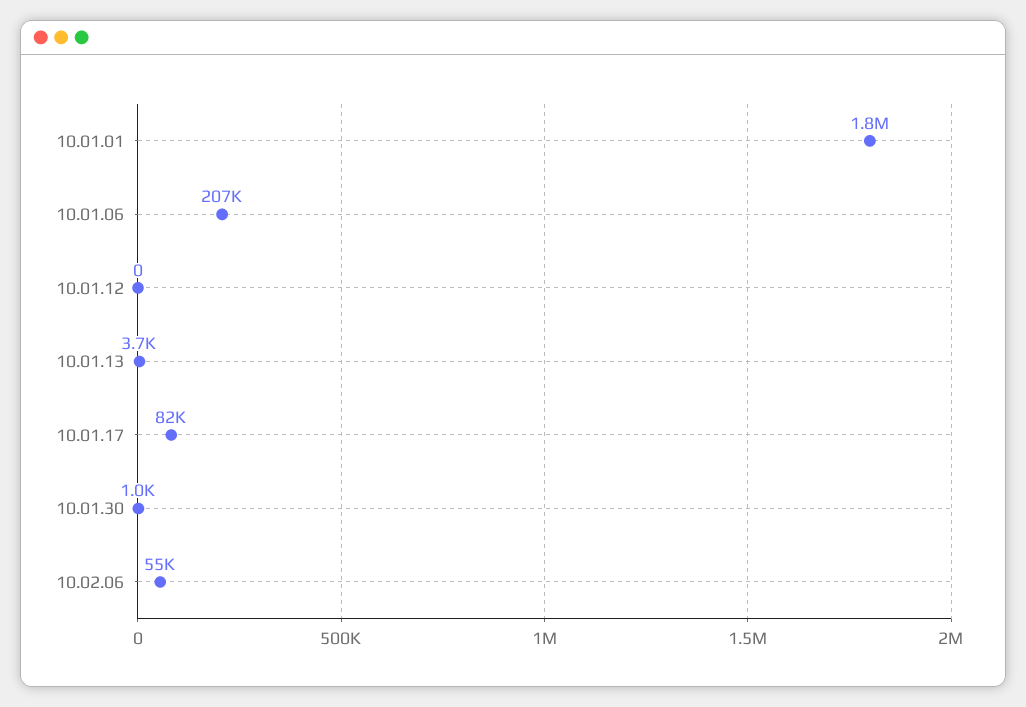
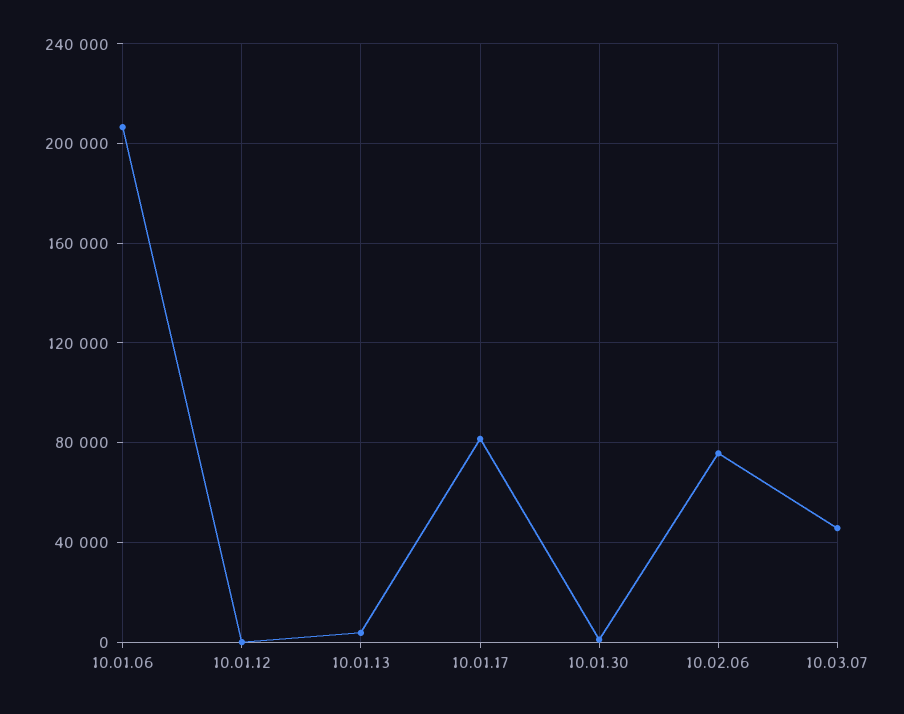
10.01.01: 1800000 -> none
10.02.06: 55000 -> 75000
10.03.07: none -> 45000

